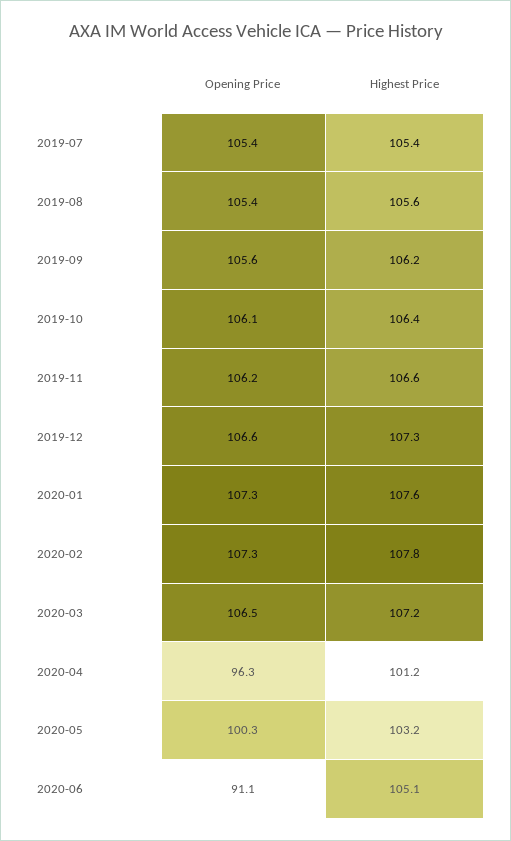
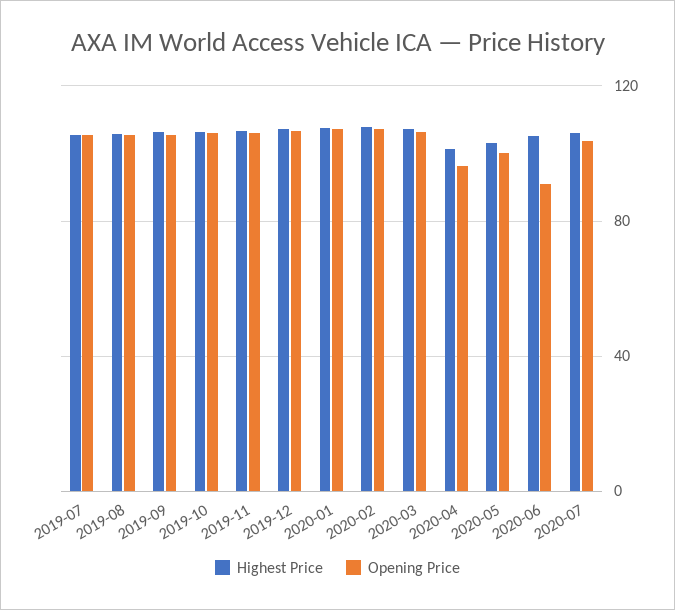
Highest Price, 2020-07: none -> 105
Opening Price, 2020-07: none -> 105

